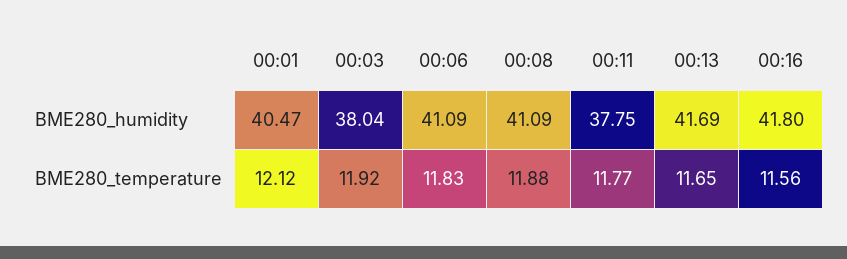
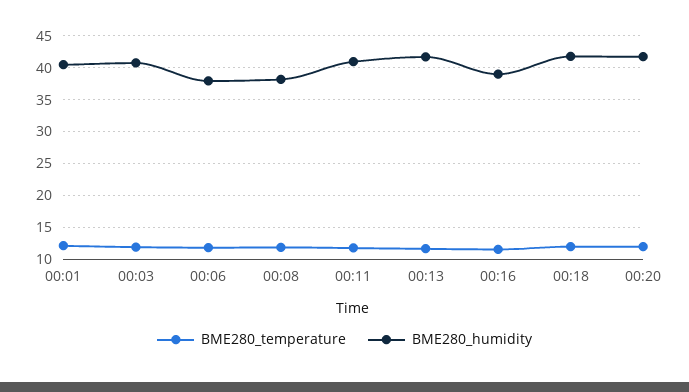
BME280_humidity, 00:03: 38.04 -> 41
BME280_humidity, 00:06: 41.09 -> 38
BME280_humidity, 00:08: 41.09 -> 38
BME280_humidity, 00:11: 37.75 -> 41
BME280_humidity, 00:16: 41.8 -> 39
BME280_temperature, 00:18: none -> 12
BME280_humidity, 00:18: none -> 42
BME280_temperature, 00:20: none -> 12
BME280_humidity, 00:20: none -> 42

